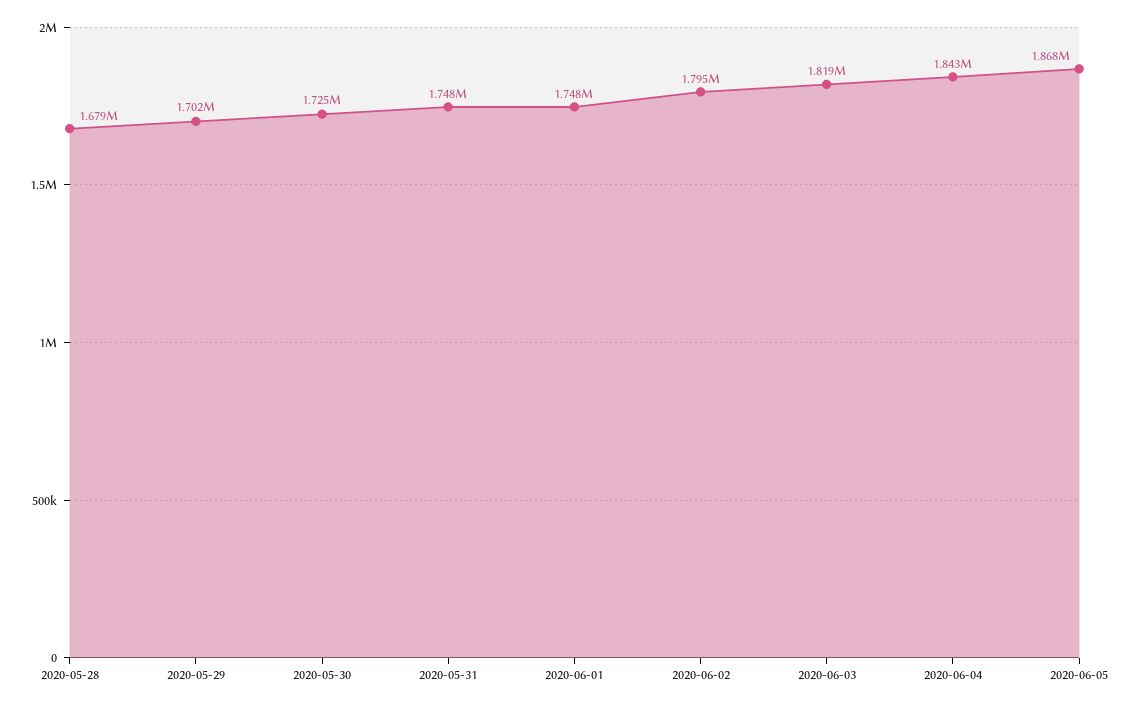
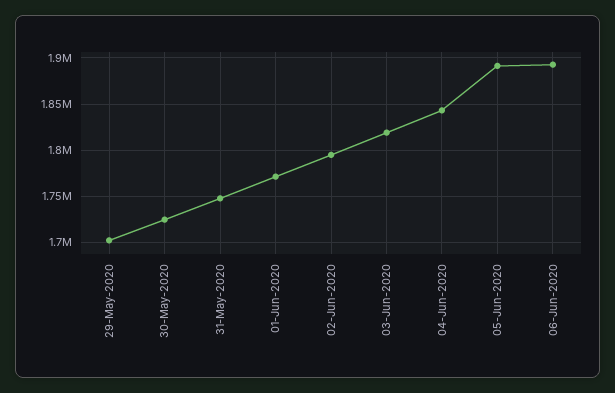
2020-05-28: 1679000 -> none
2020-06-01: 1748000 -> 1770000
2020-06-05: 1868000 -> 1890000
06-Jun-2020: none -> 1890000

